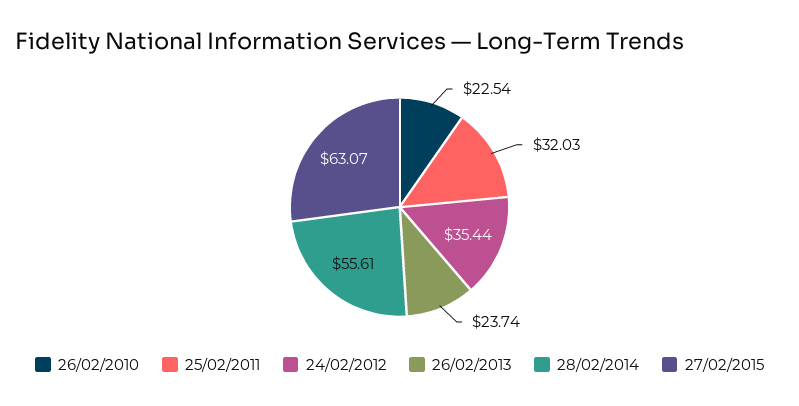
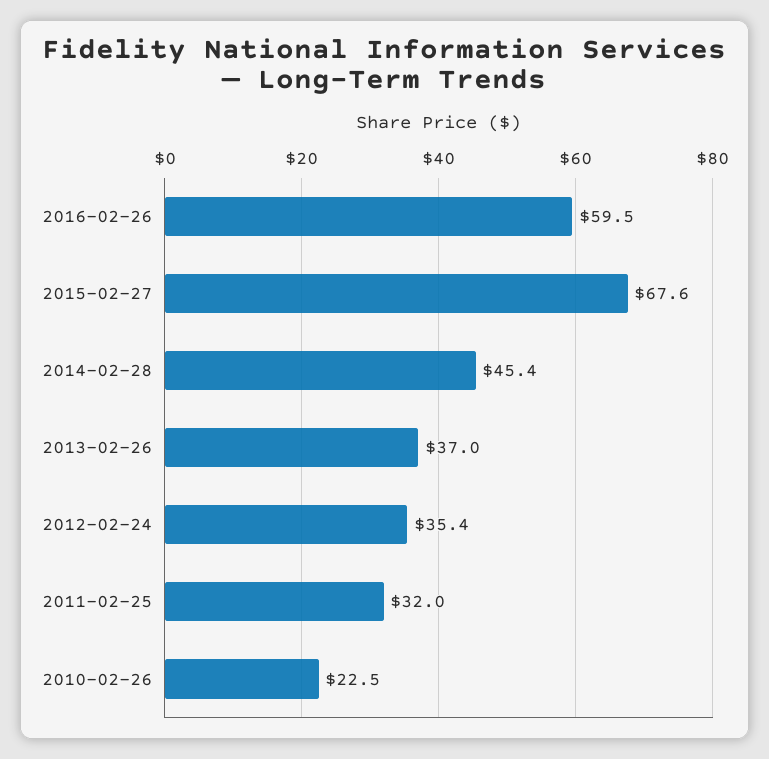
26/02/2013: 23.74 -> 37
28/02/2014: 55.61 -> 45.4
27/02/2015: 63.07 -> 67.6
2016-02-26: none -> 59.5

